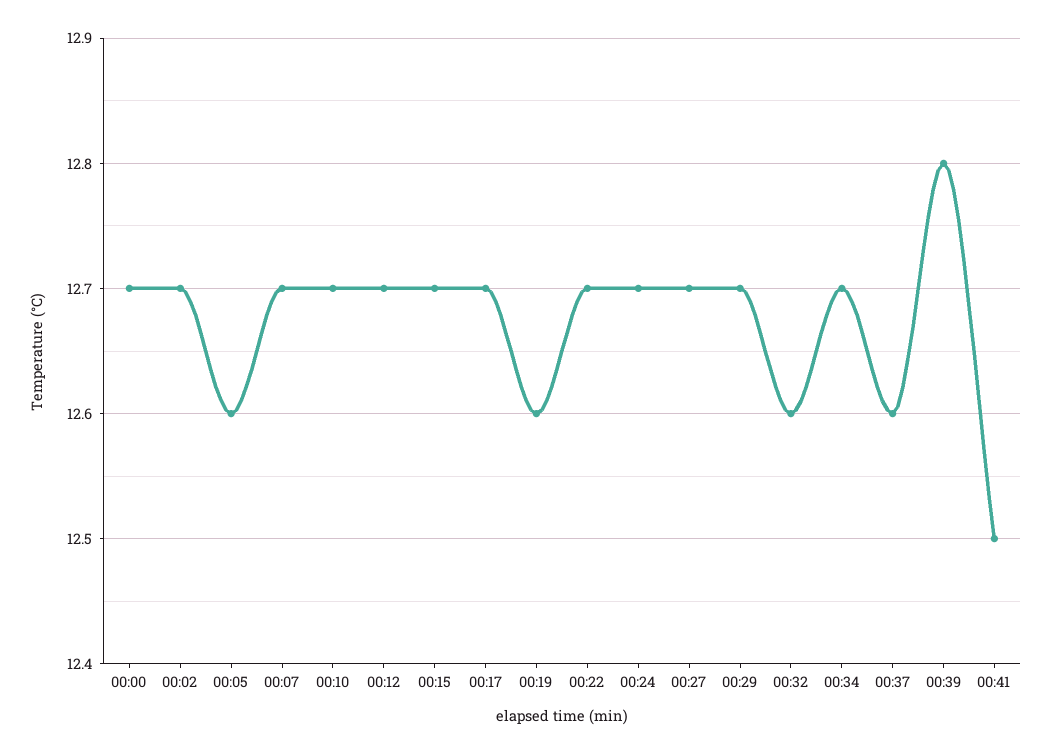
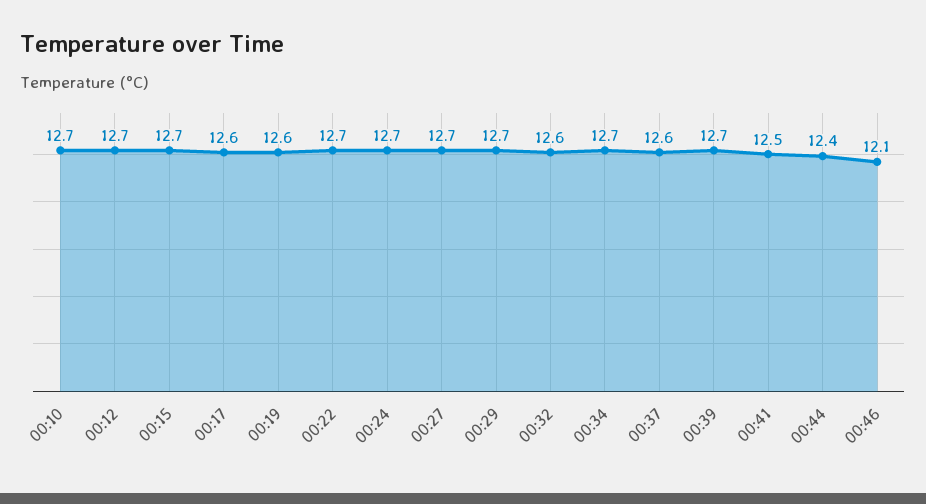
00:00: 12.7 -> none
00:02: 12.7 -> none
00:05: 12.6 -> none
00:07: 12.7 -> none
00:17: 12.7 -> 12.6
00:39: 12.8 -> 12.7
00:44: none -> 12.4
00:46: none -> 12.1

